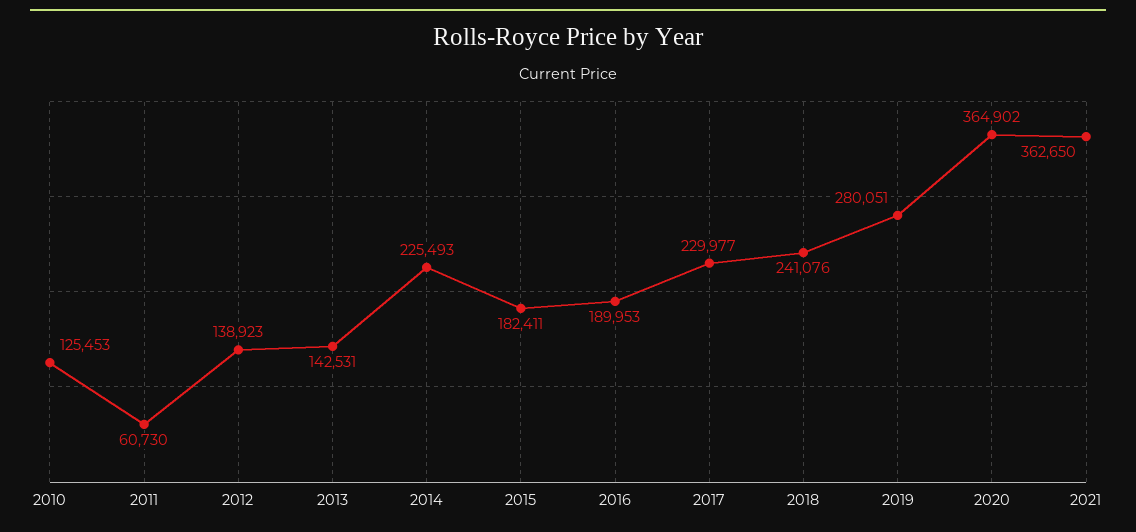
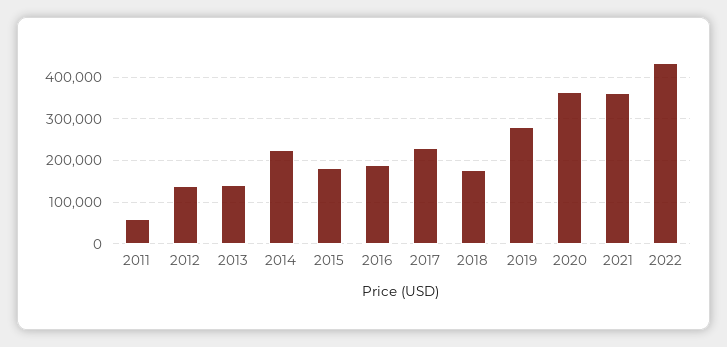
2010: 125453 -> none
2018: 241076 -> 180000
2022: none -> 440000

